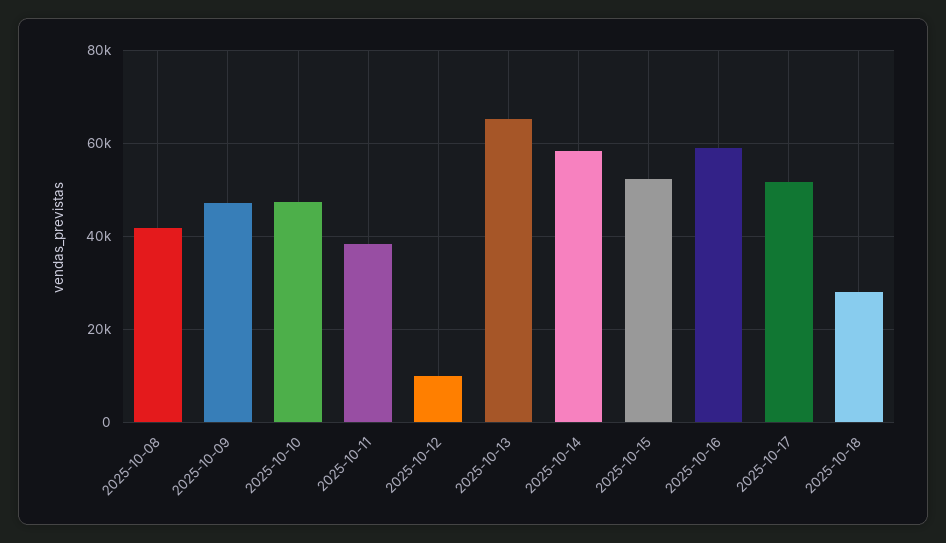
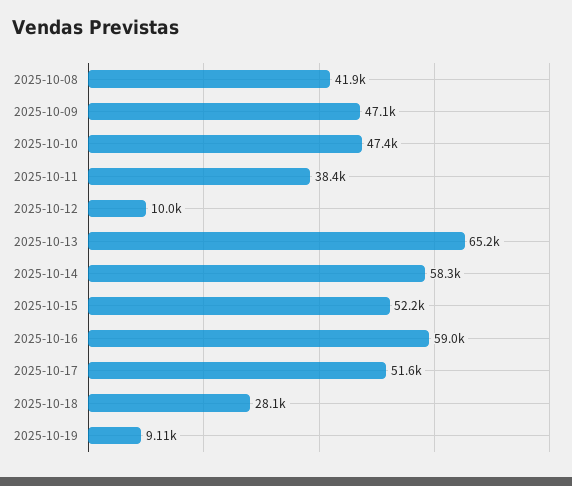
2025-10-19: none -> 9110

